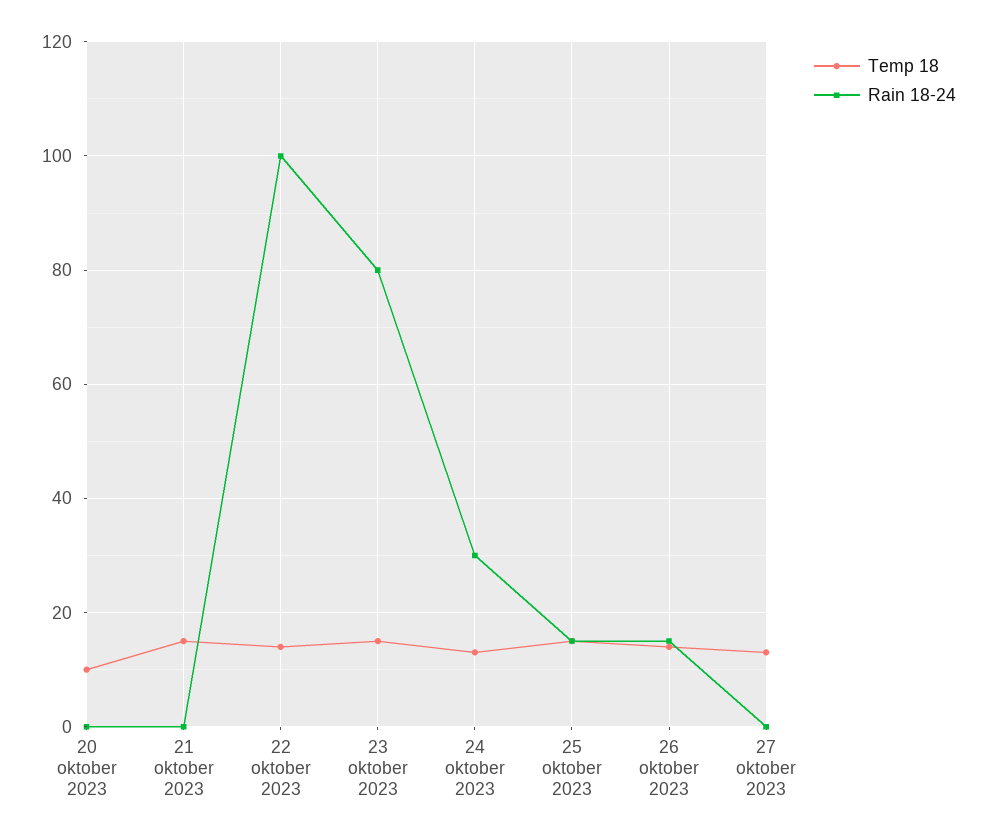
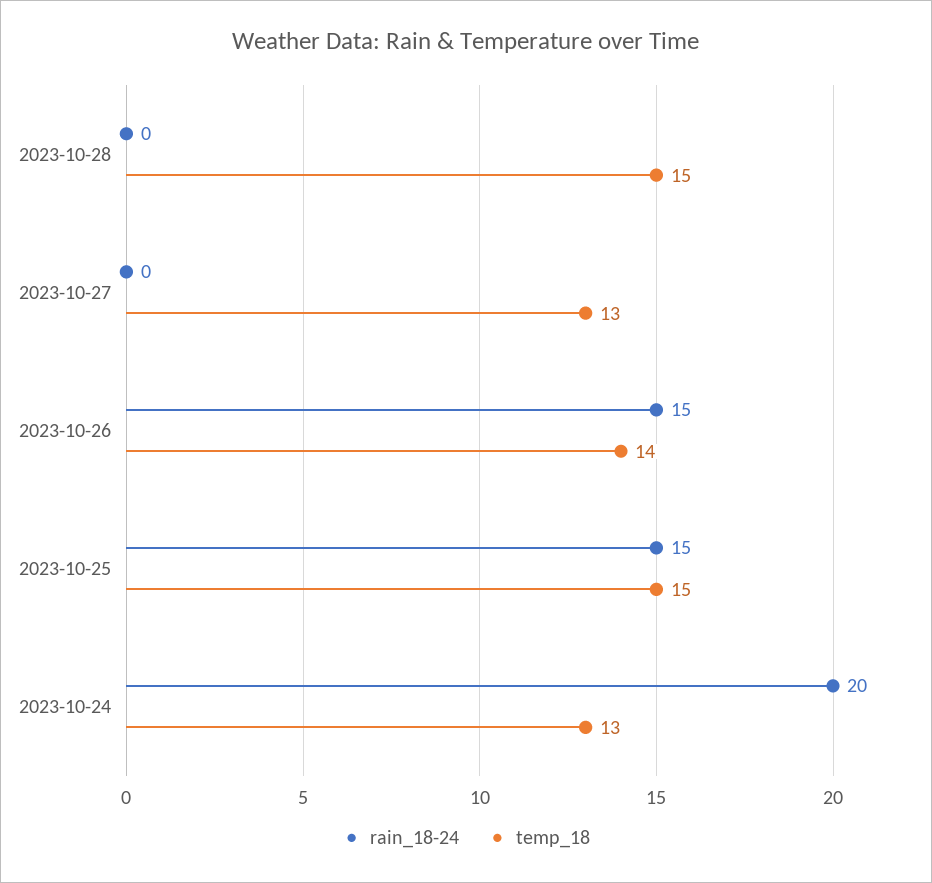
Temp 18, 20 oktober 2023: 10 -> none
Rain 18-24, 20 oktober 2023: 0 -> none
Temp 18, 21 oktober 2023: 15 -> none
Rain 18-24, 21 oktober 2023: 0 -> none
Temp 18, 22 oktober 2023: 15 -> none
Rain 18-24, 22 oktober 2023: 100 -> none
Temp 18, 23 oktober 2023: 15 -> none
Rain 18-24, 23 oktober 2023: 80 -> none
Rain 18-24, 24 oktober 2023: 30 -> 20
Rain 18-24, 2023-10-28: none -> 0
Temp 18, 2023-10-28: none -> 15

